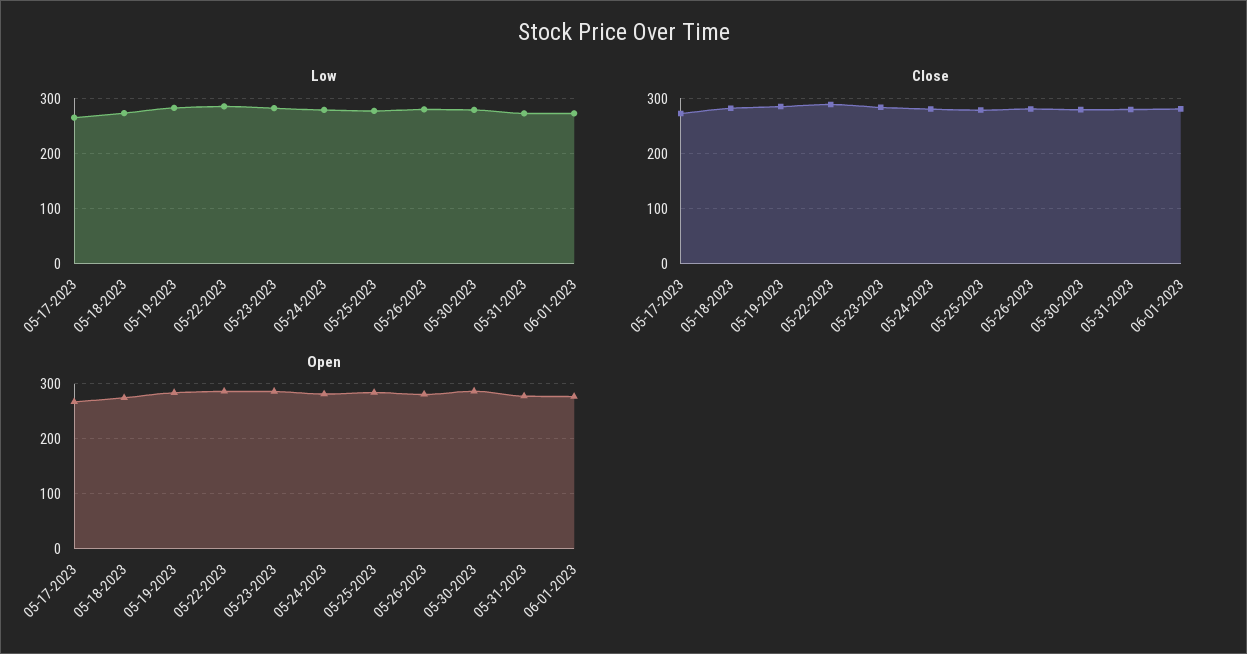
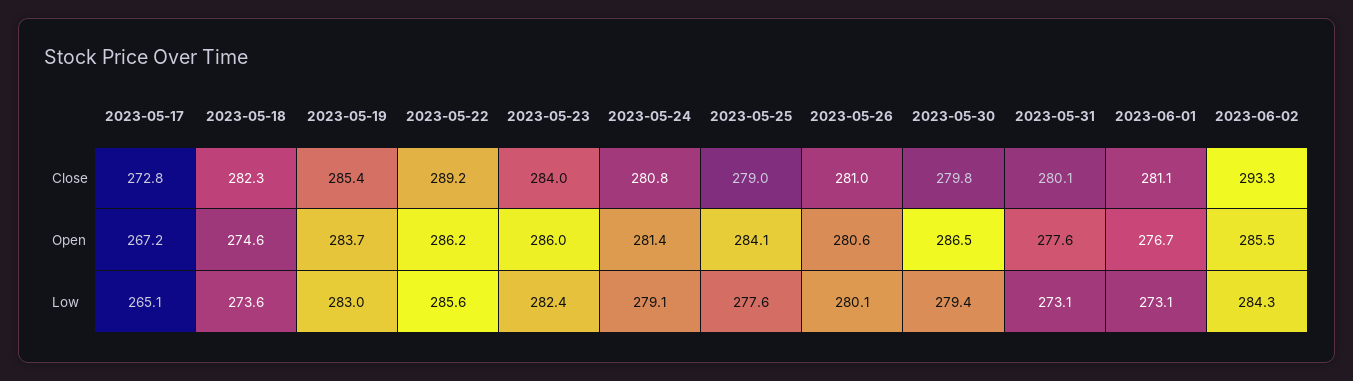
Close, 2023-06-02: none -> 293.3
Open, 2023-06-02: none -> 285.5
Low, 2023-06-02: none -> 284.3

